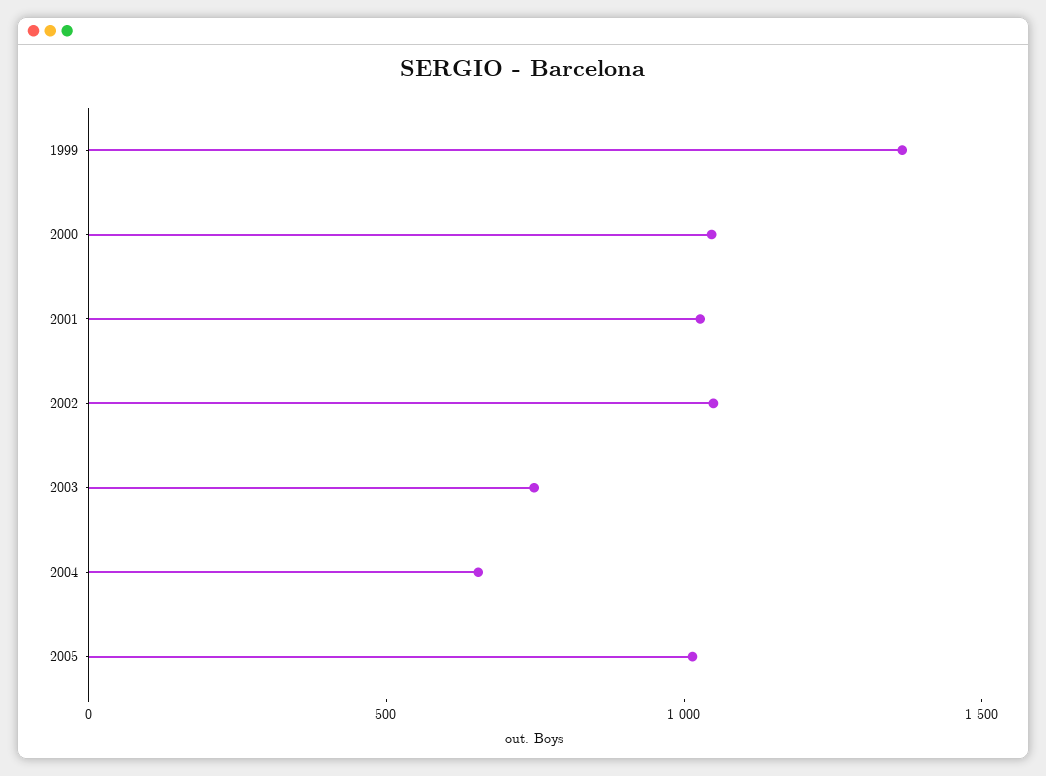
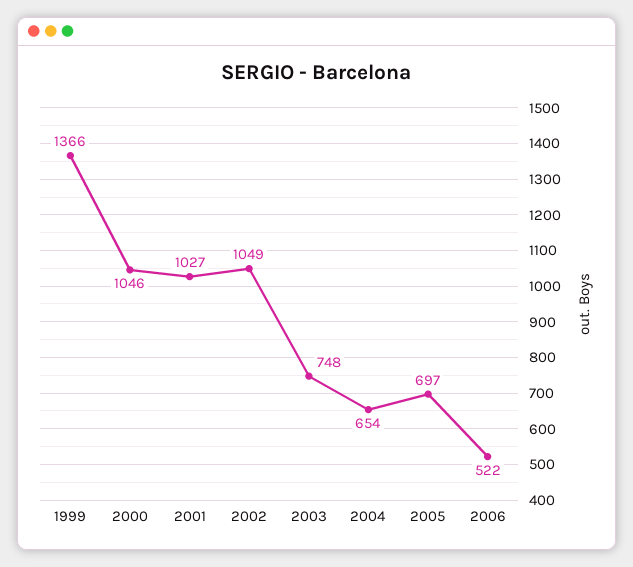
2005: 1000 -> 697
2006: none -> 522

